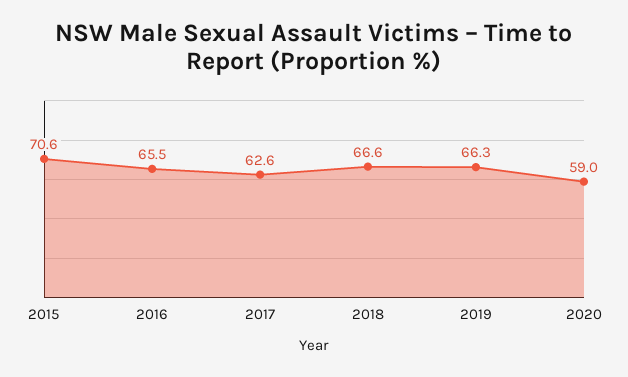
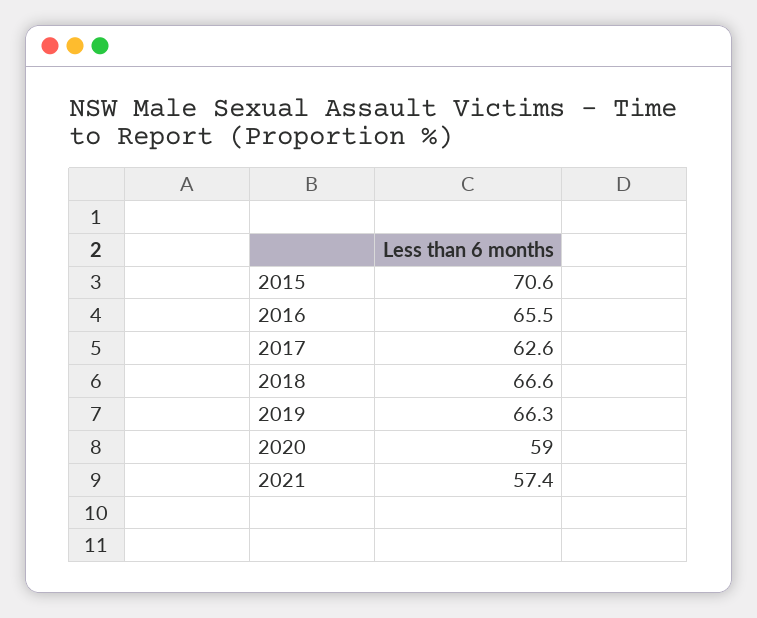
2021: none -> 57.4

